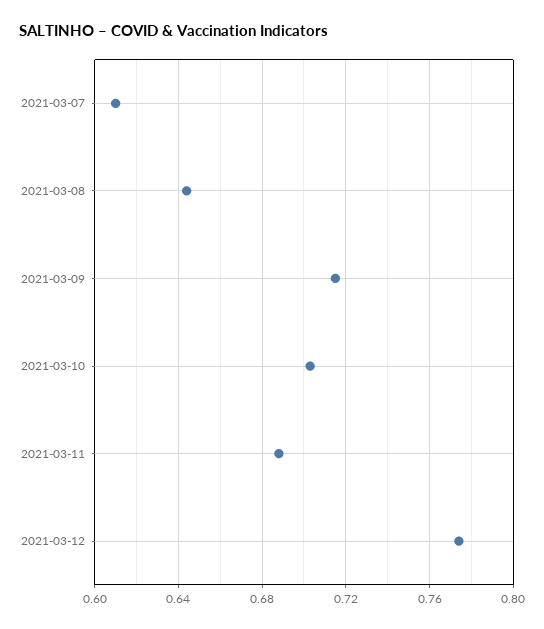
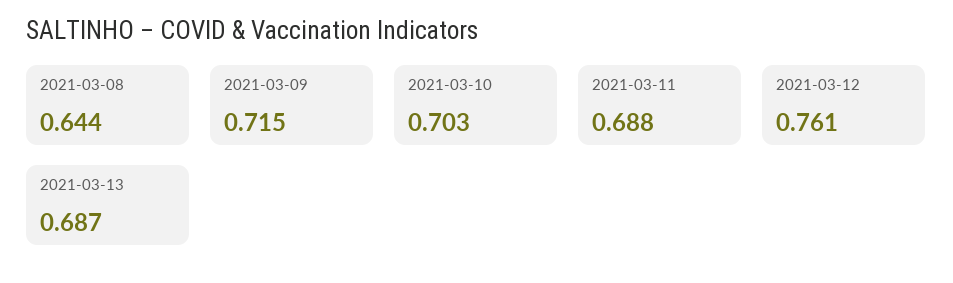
2021-03-07: 0.61 -> none
2021-03-12: 0.775 -> 0.761
2021-03-13: none -> 0.687

